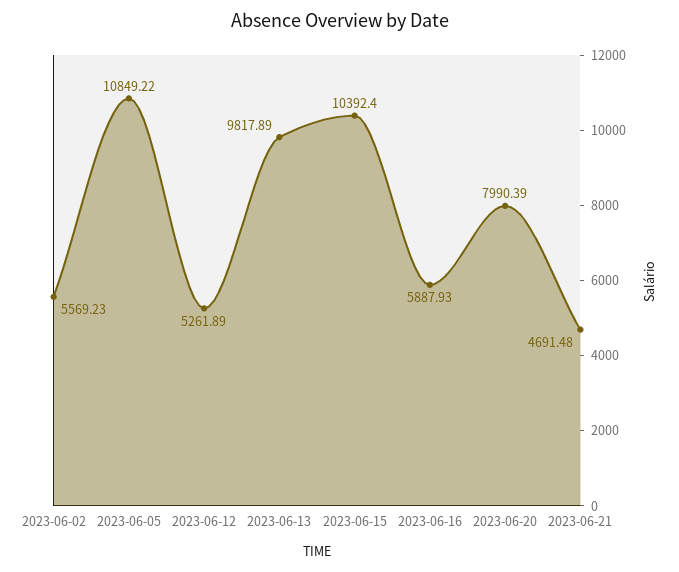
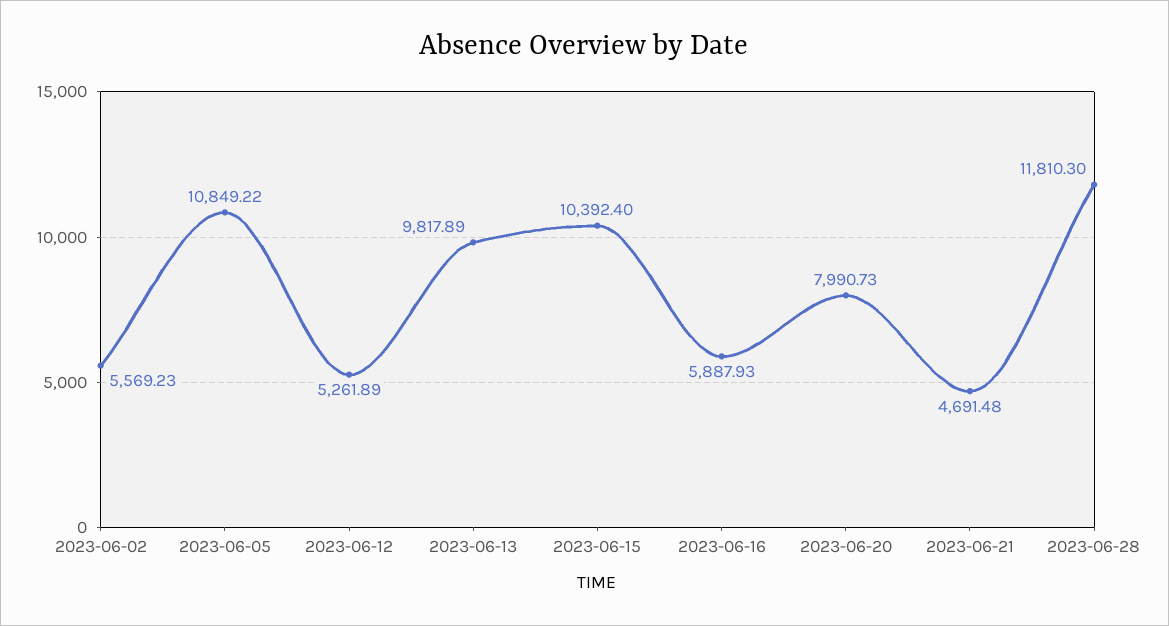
2023-06-20: 7990.39 -> 7990.73
2023-06-28: none -> 11810.3

